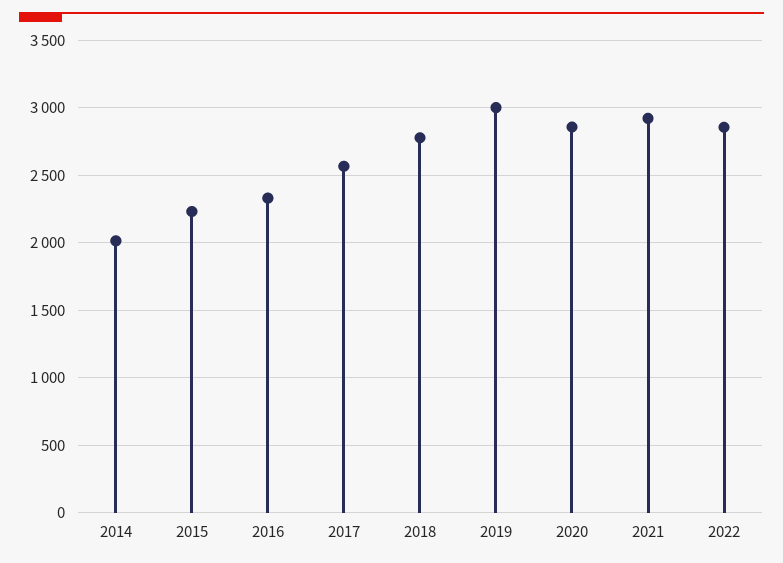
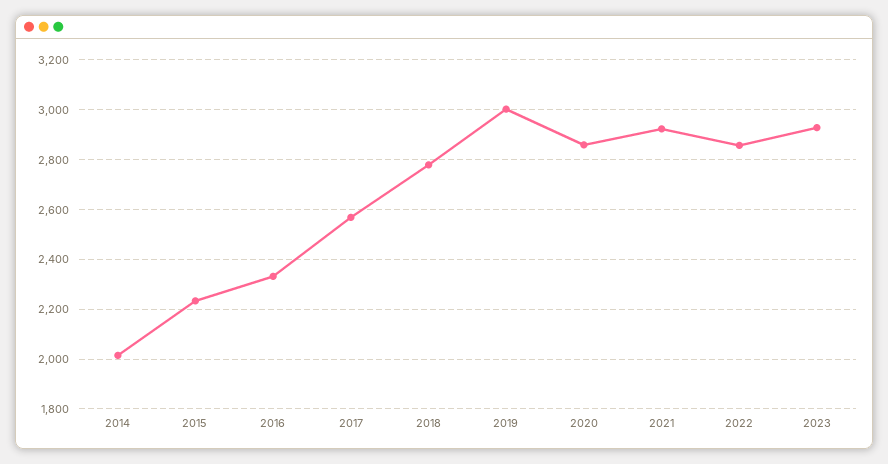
2023: none -> 2925

